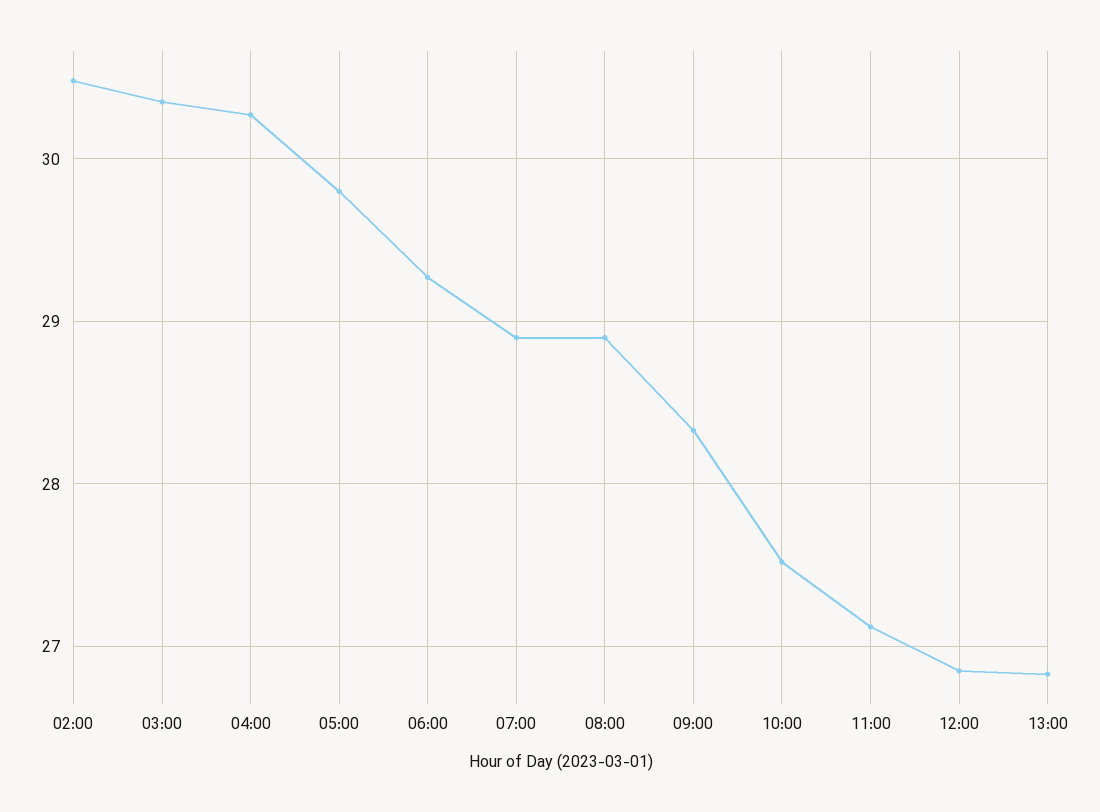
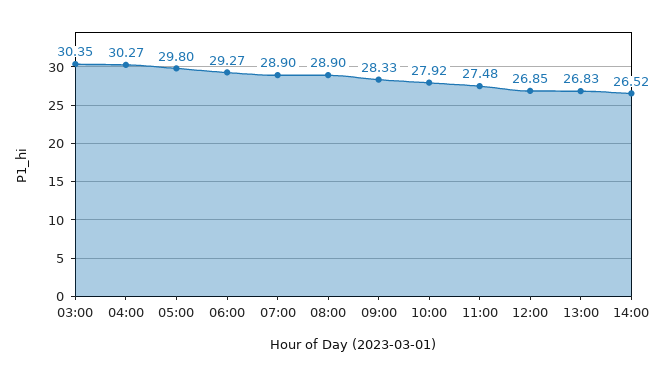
02:00: 30.5 -> none
10:00: 27.5 -> 27.92
11:00: 27.1 -> 27.48
14:00: none -> 26.52

